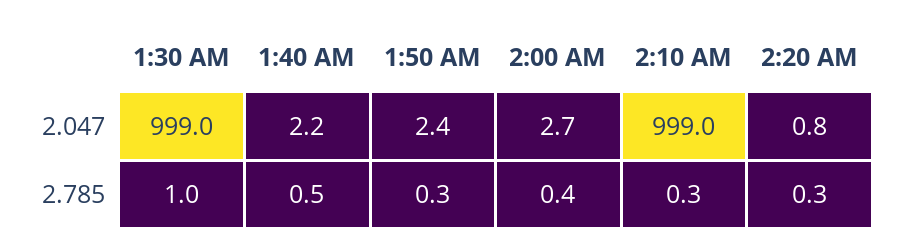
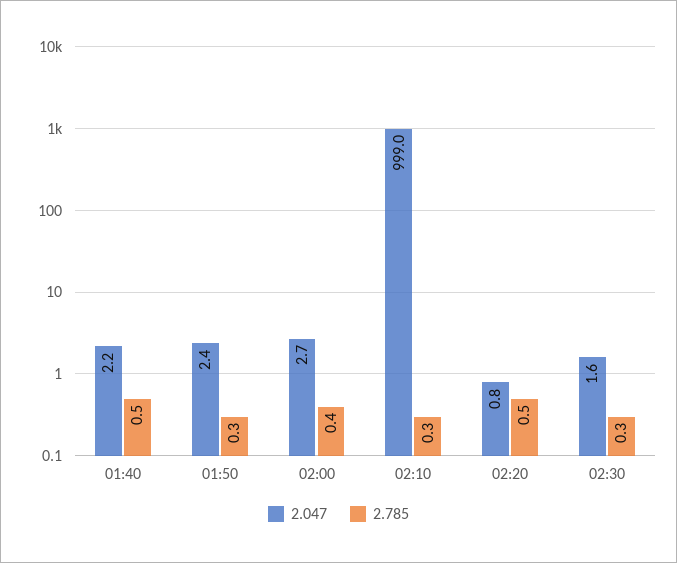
2.047, 1:30 AM: 999 -> none
2.785, 1:30 AM: 1 -> none
2.785, 2:20 AM: 0.3 -> 0.5
2.047, 02:30: none -> 1.6
2.785, 02:30: none -> 0.3

